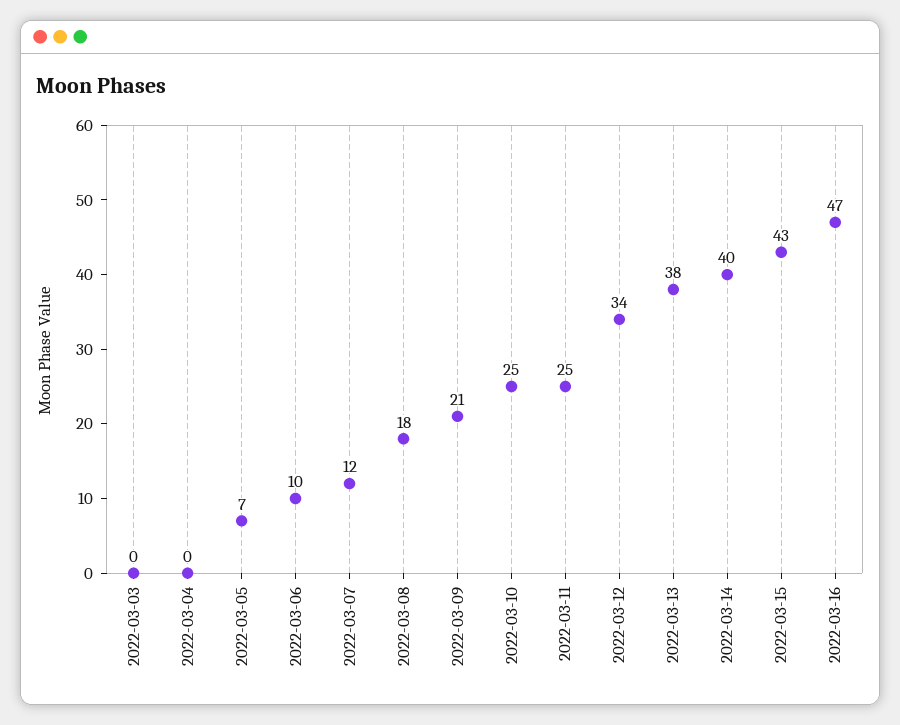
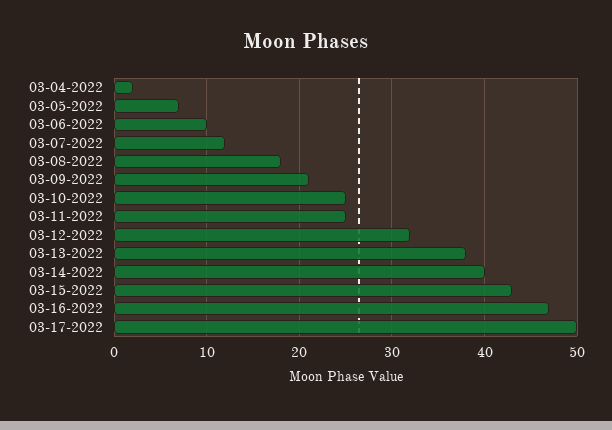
2022-03-03: 0 -> none
2022-03-04: 0 -> 2
2022-03-12: 34 -> 32
03-17-2022: none -> 50

